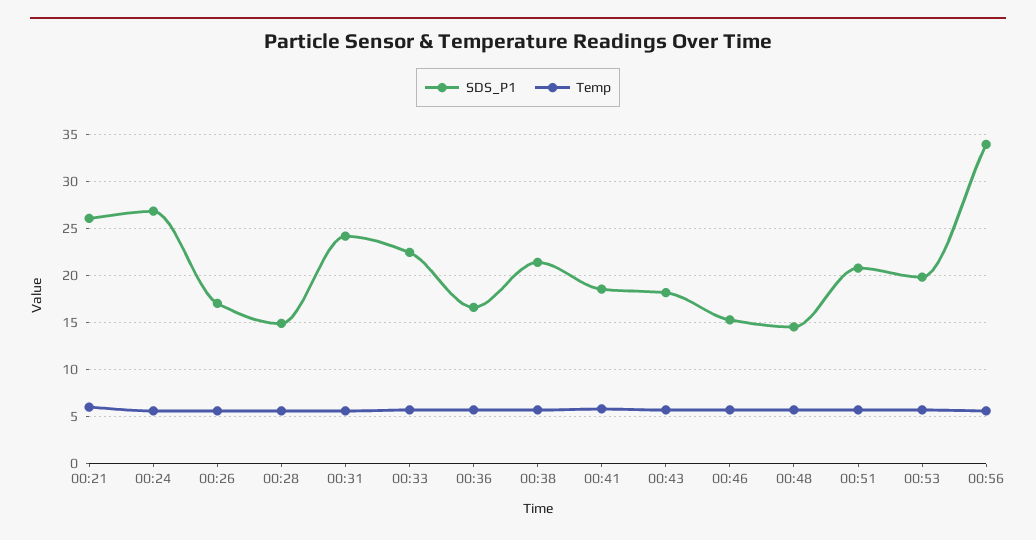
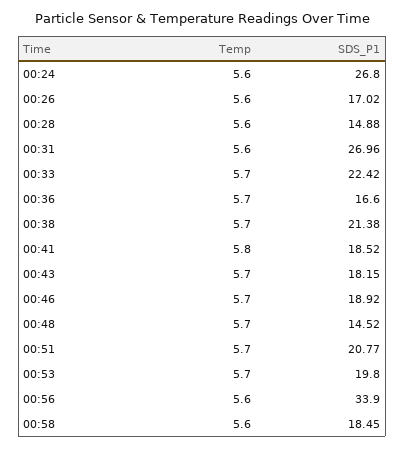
SDS_P1, 00:21: 26 -> none
Temp, 00:21: 6 -> none
SDS_P1, 00:31: 24 -> 26.96
SDS_P1, 00:46: 15 -> 18.92
Temp, 00:58: none -> 5.6
SDS_P1, 00:58: none -> 18.45

